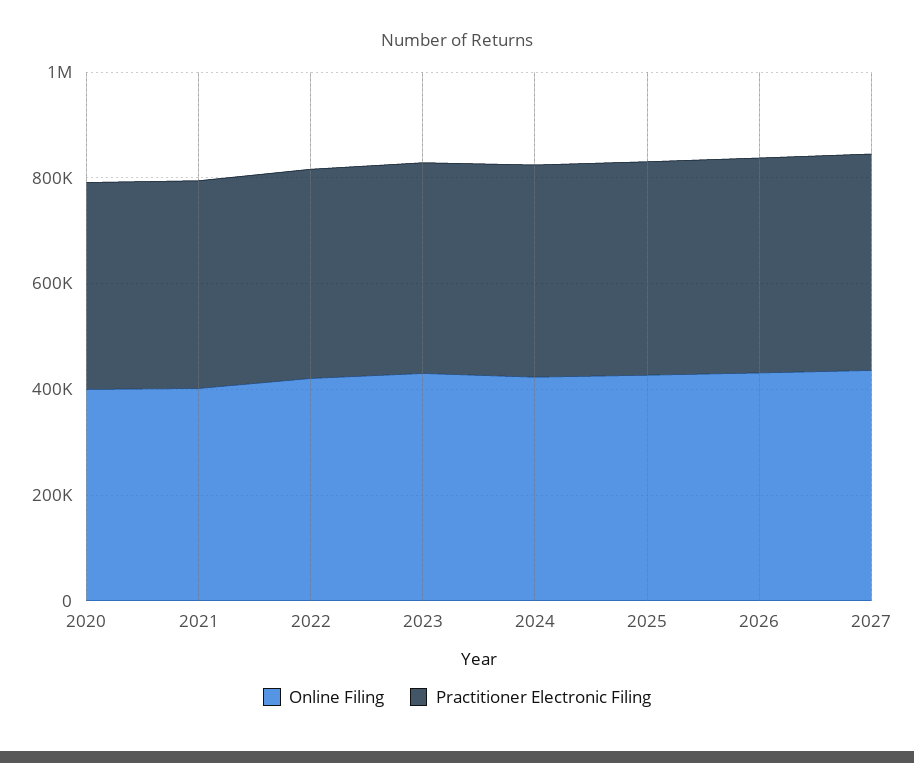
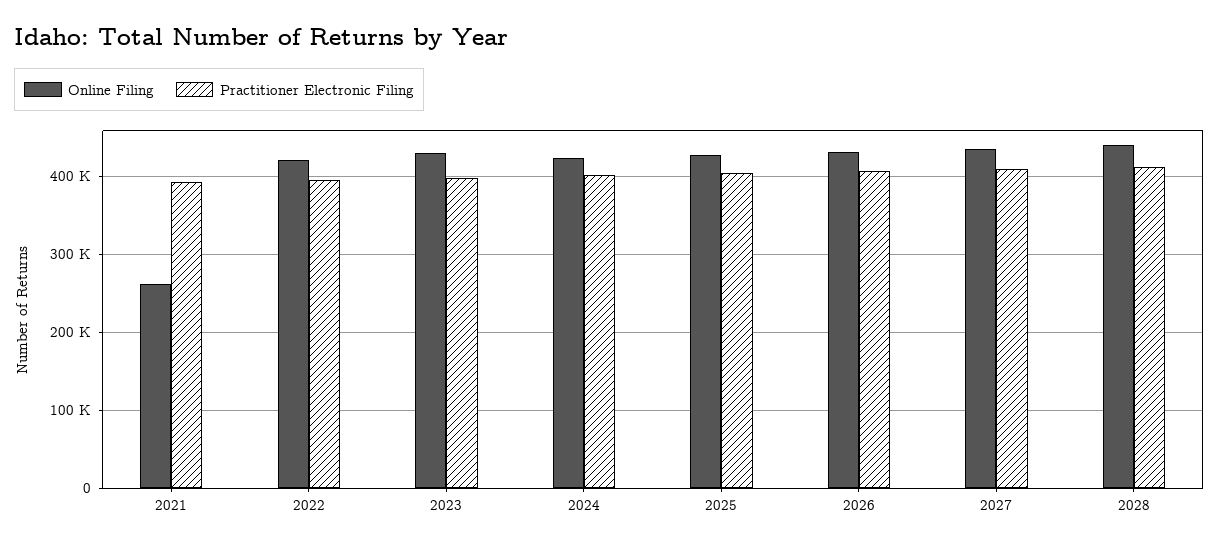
Online Filing, 2020: 400000 -> none
Practitioner Electronic Filing, 2020: 400000 -> none
Online Filing, 2021: 400000 -> 260000
Online Filing, 2028: none -> 440000
Practitioner Electronic Filing, 2028: none -> 410000

